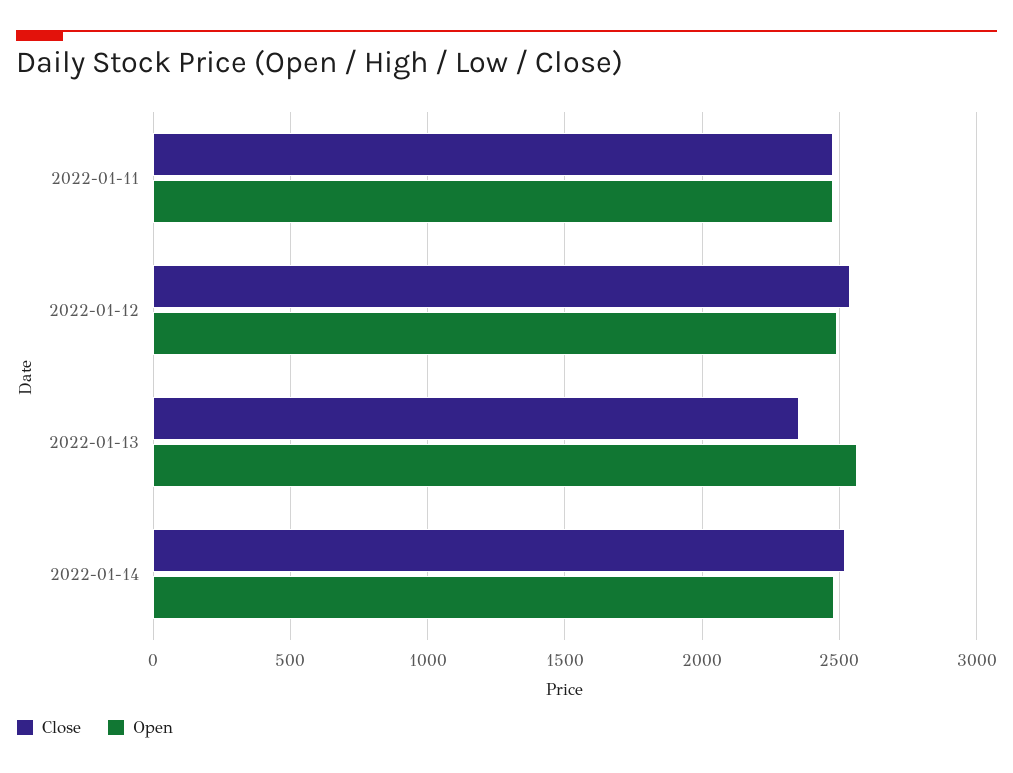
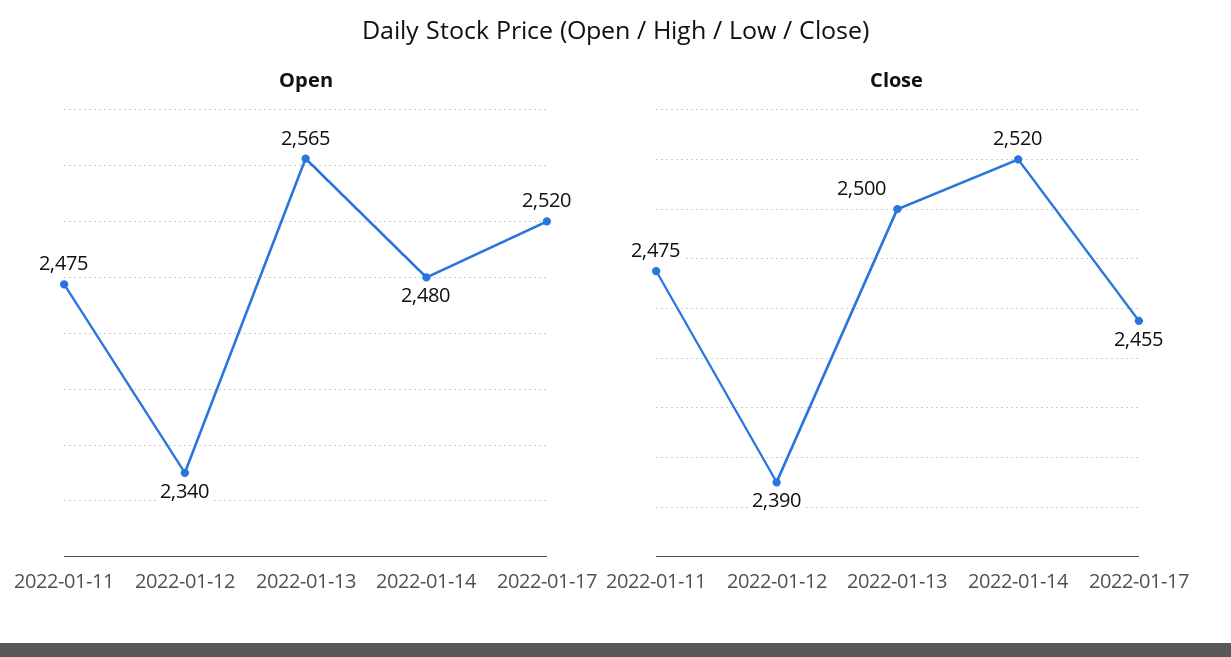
Close, 2022-01-12: 2550 -> 2390
Open, 2022-01-12: 2500 -> 2340
Close, 2022-01-13: 2350 -> 2500
Open, 2022-01-17: none -> 2520
Close, 2022-01-17: none -> 2455

